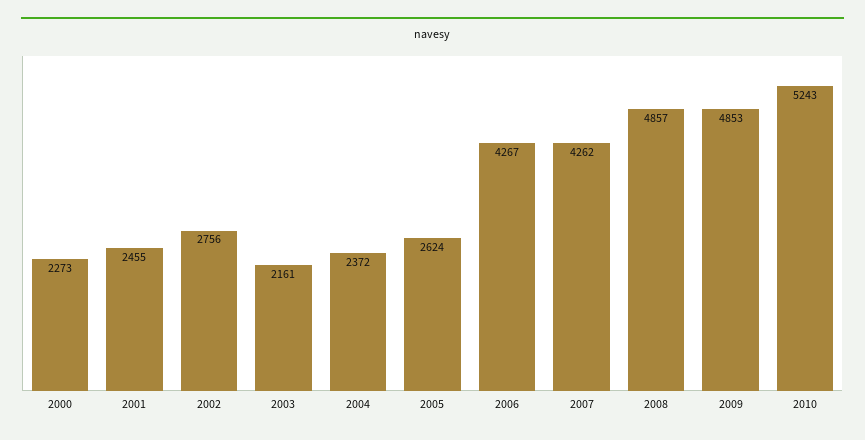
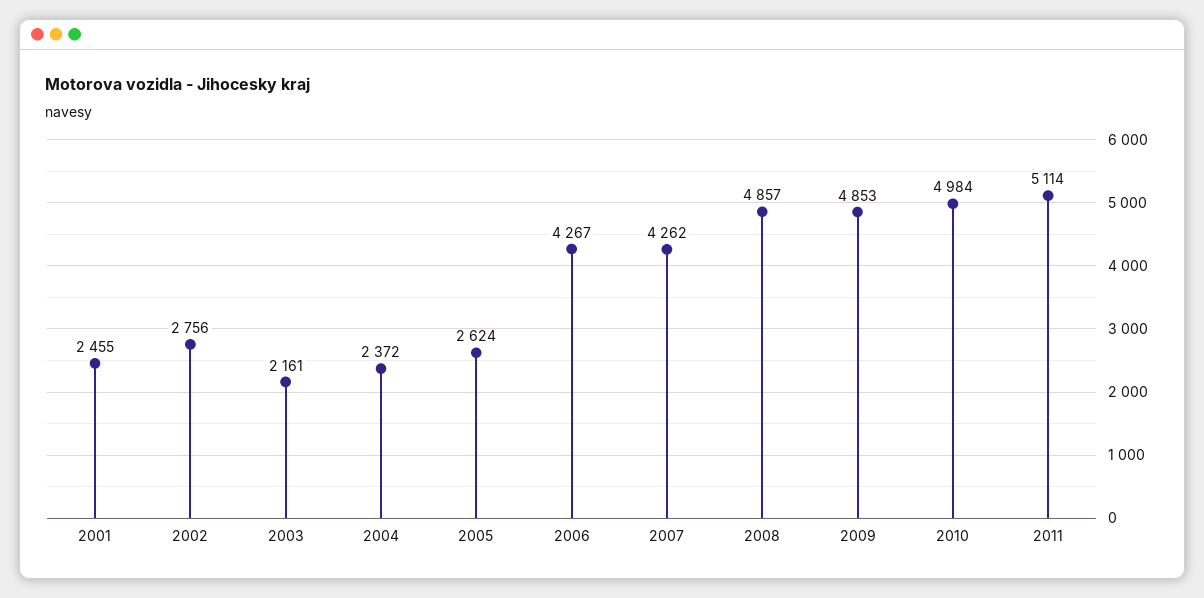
2000: 2273 -> none
2010: 5243 -> 4984
2011: none -> 5114

